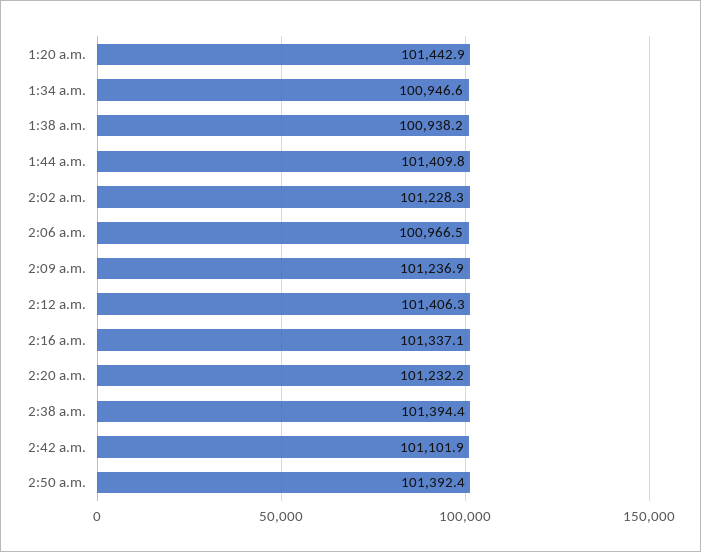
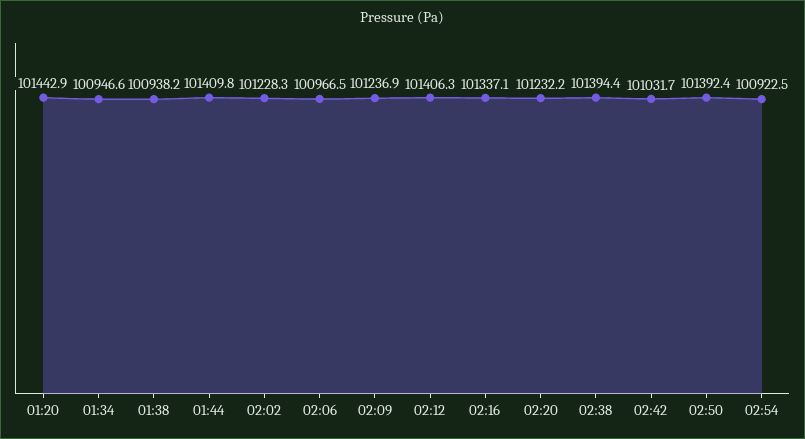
2:42 a.m.: 101101.9 -> 101031.7
02:54: none -> 100922.5

